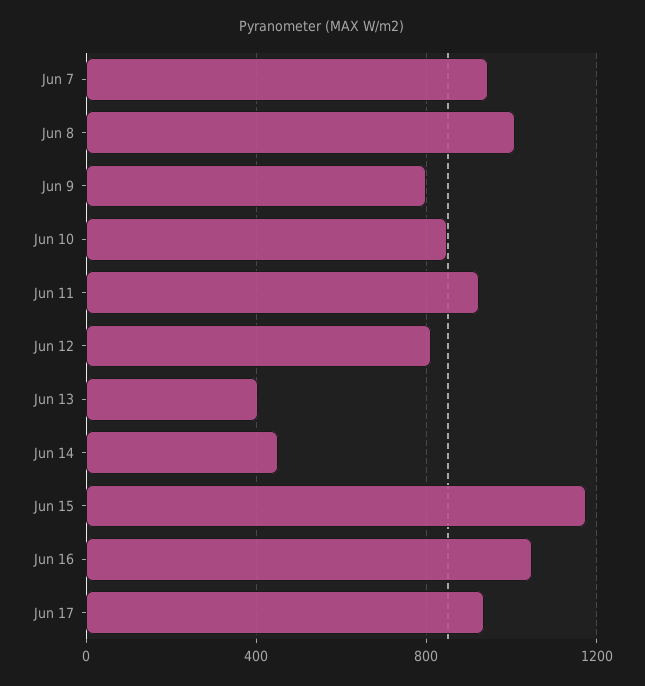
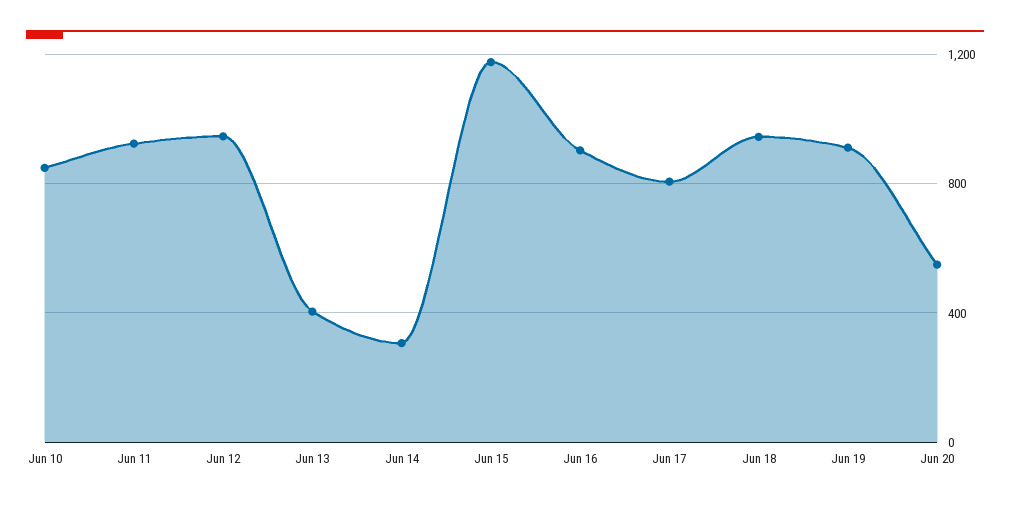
Jun 7: 950 -> none
Jun 8: 1000 -> none
Jun 9: 800 -> none
Jun 12: 800 -> 950
Jun 14: 450 -> 300
Jun 16: 1050 -> 900
Jun 17: 950 -> 800
Jun 18: none -> 950
Jun 19: none -> 900
Jun 20: none -> 550

